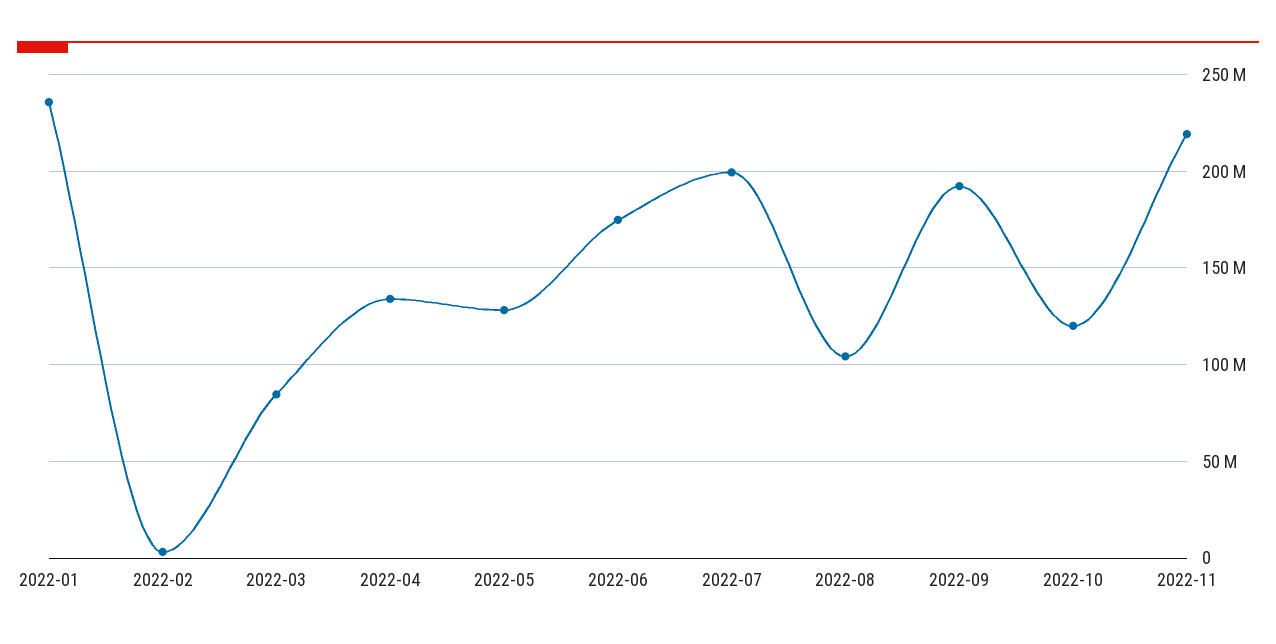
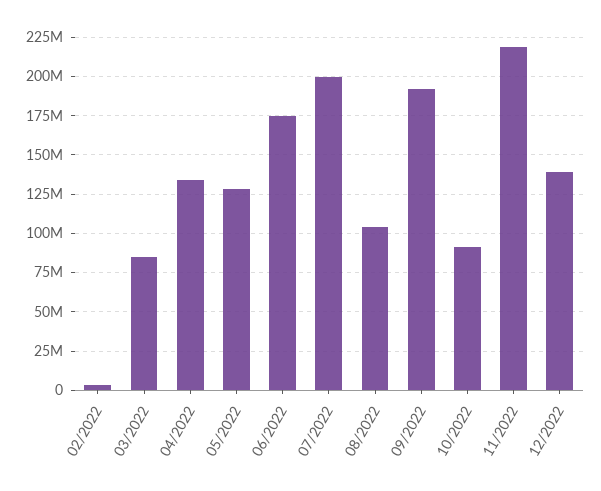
2022-01: 235000000 -> none
2022-10: 120000000 -> 90000000
12/2022: none -> 140000000

